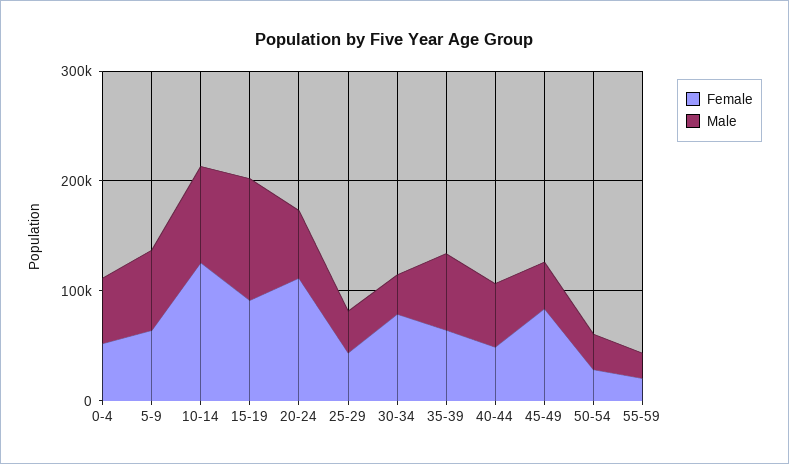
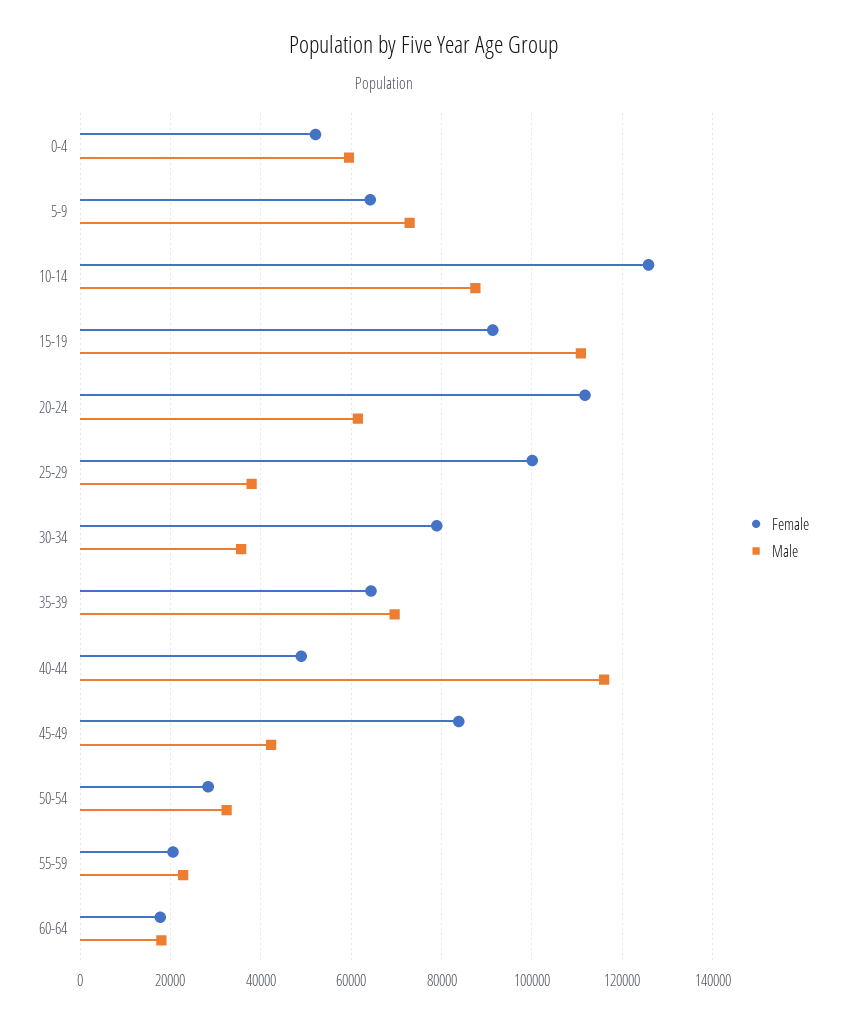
Female, 25-29: 40000 -> 100000
Male, 40-44: 60000 -> 116000
Female, 60-64: none -> 18000
Male, 60-64: none -> 18000

